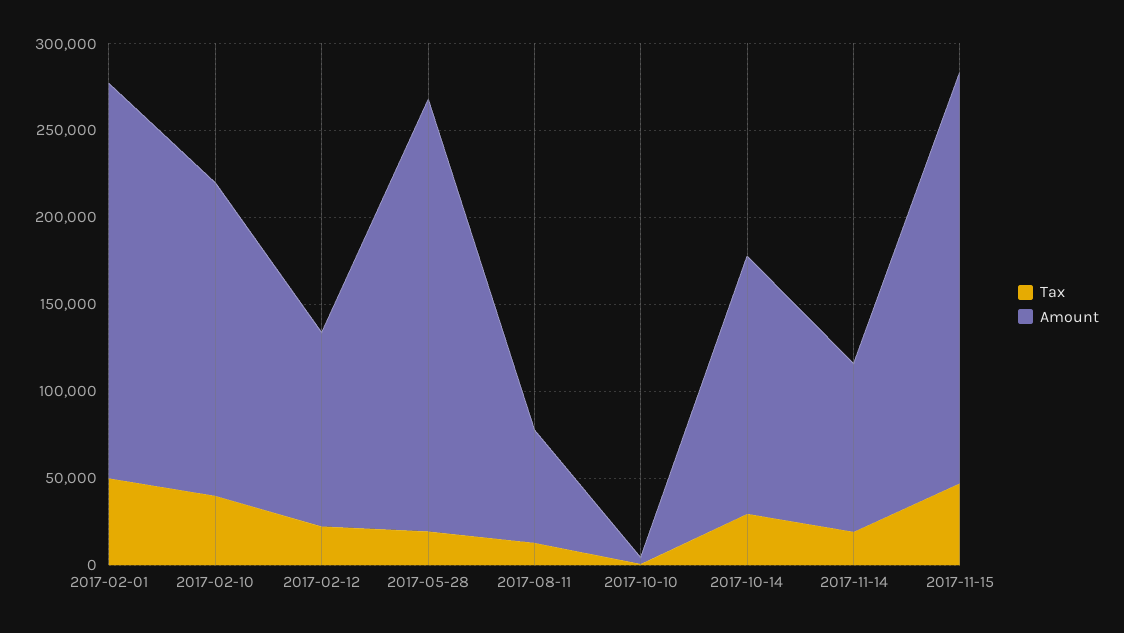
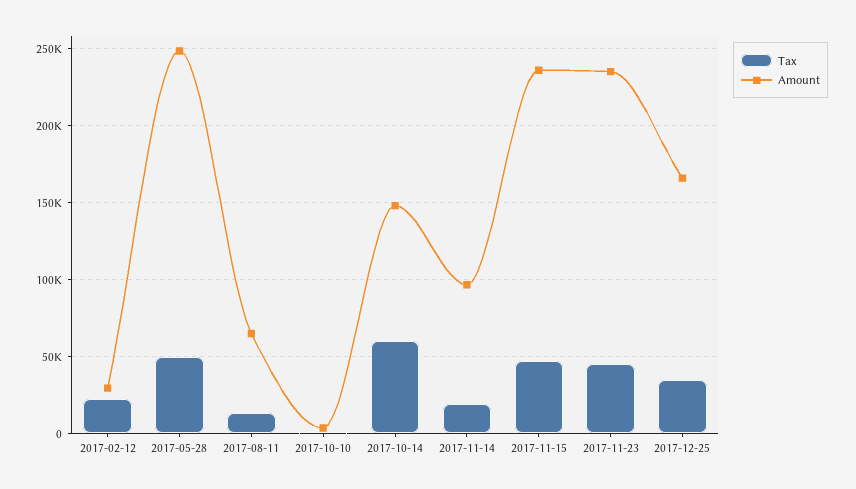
Tax, 2017-02-01: 50000 -> none
Amount, 2017-02-01: 230000 -> none
Tax, 2017-02-10: 40000 -> none
Amount, 2017-02-10: 180000 -> none
Amount, 2017-02-12: 110000 -> 30000
Tax, 2017-05-28: 20000 -> 50000
Tax, 2017-10-14: 30000 -> 60000
Tax, 2017-11-23: none -> 45000
Amount, 2017-11-23: none -> 235000
Tax, 2017-12-25: none -> 35000
Amount, 2017-12-25: none -> 165000

